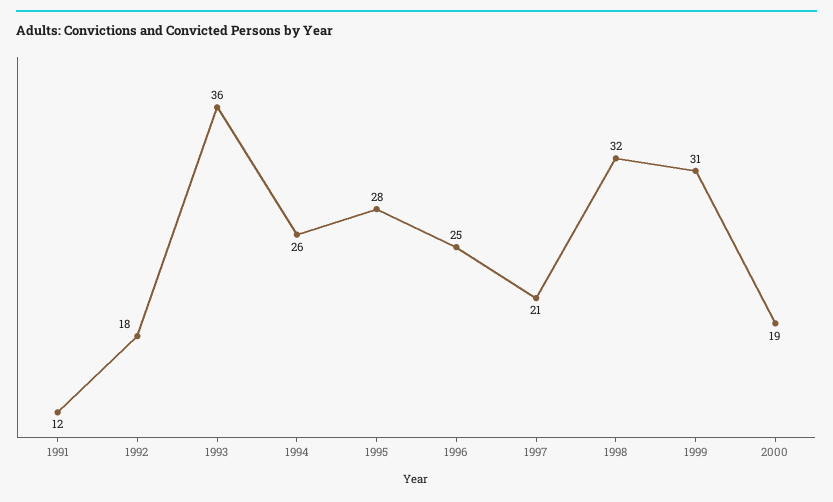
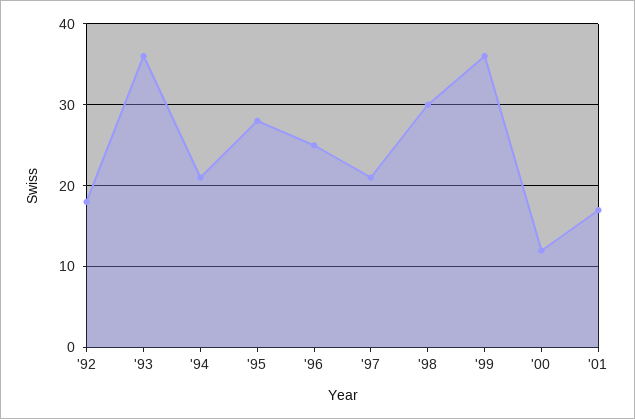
1991: 12 -> none
1994: 26 -> 21
1998: 32 -> 30
1999: 31 -> 36
2000: 19 -> 12
'01: none -> 17

